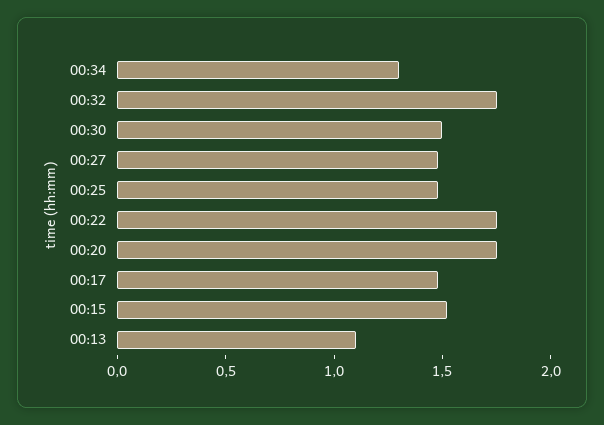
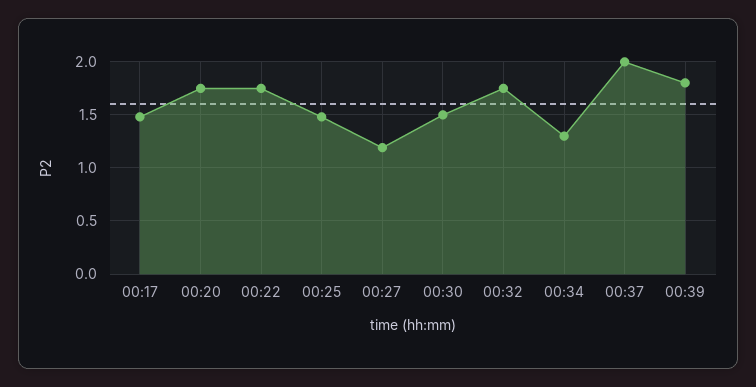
00:27: 1.5 -> 1.2
00:15: 1.5 -> none
00:13: 1.1 -> none
00:37: none -> 2
00:39: none -> 1.8

